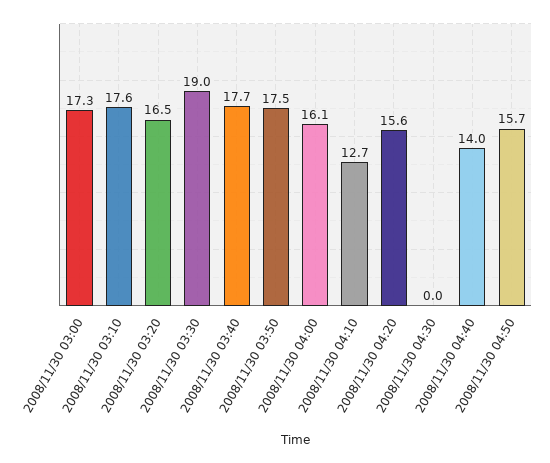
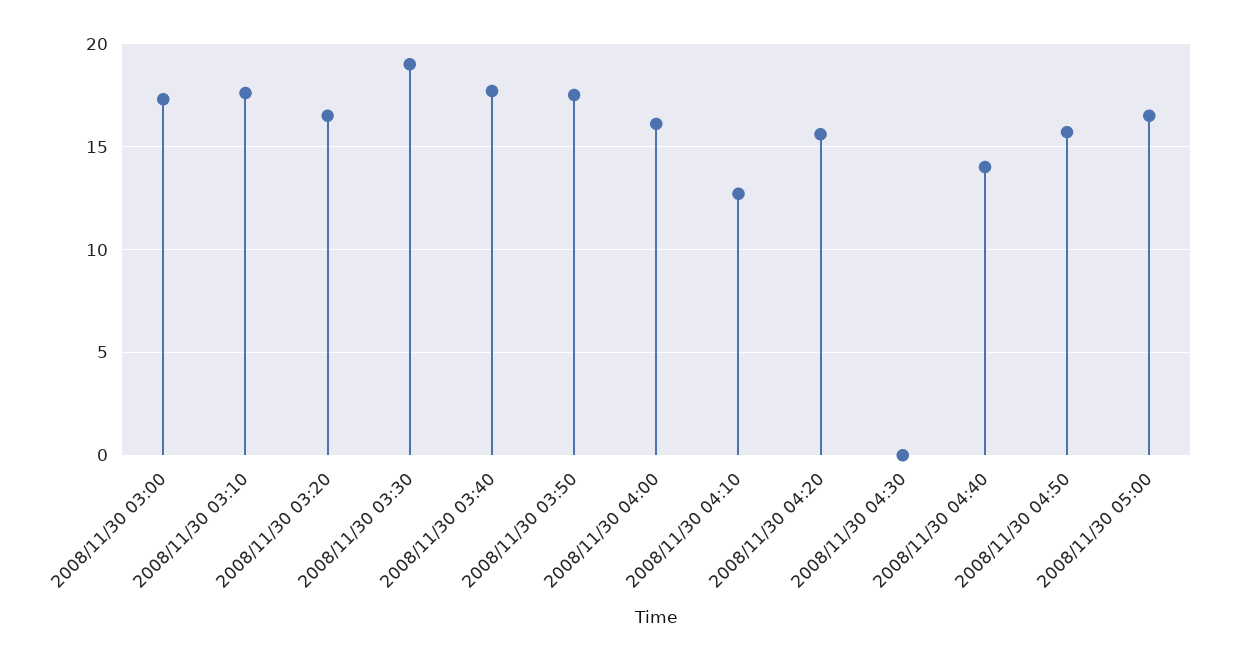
2008/11/30 05:00: none -> 16.5

